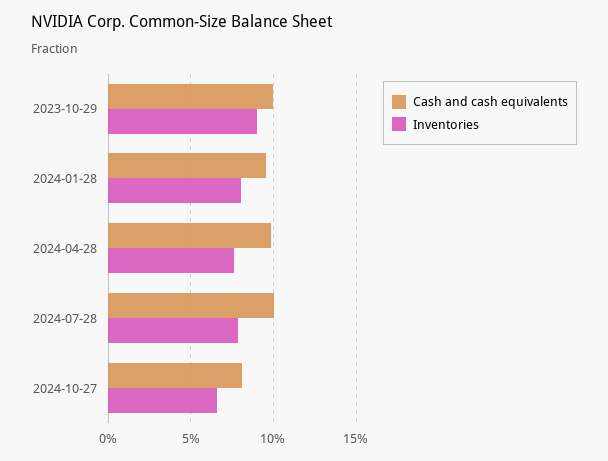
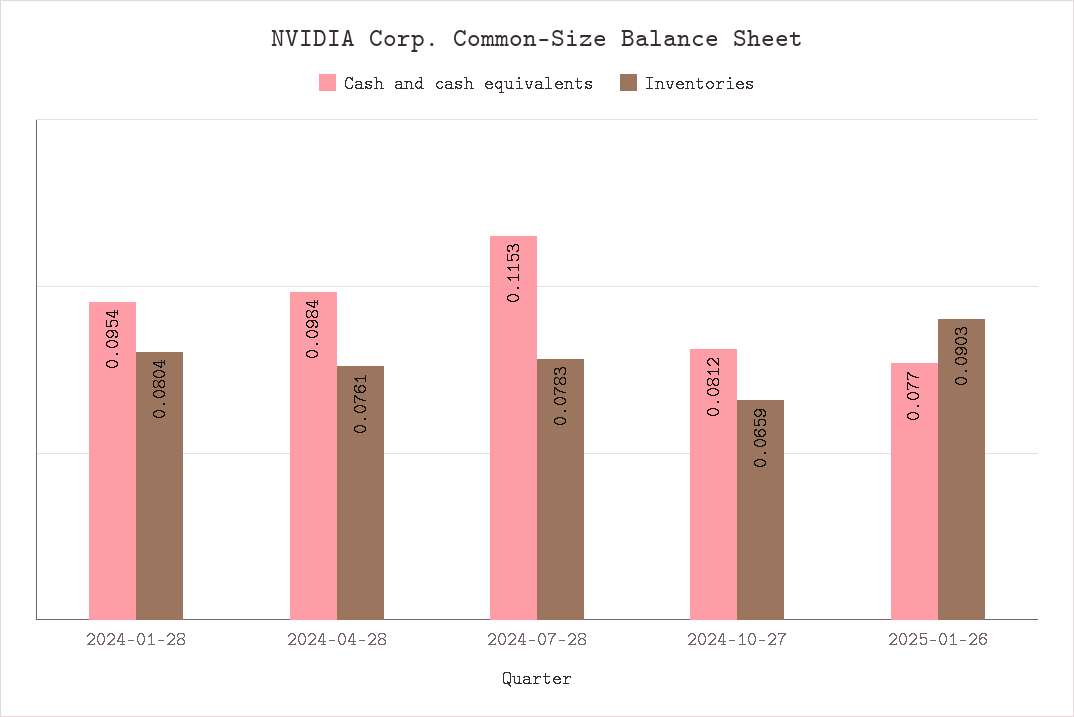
Cash and cash equivalents, 2023-10-29: 0.1 -> none
Inventories, 2023-10-29: 0.09 -> none
Cash and cash equivalents, 2024-07-28: 0.1 -> 0.1153
Cash and cash equivalents, 2025-01-26: none -> 0.077
Inventories, 2025-01-26: none -> 0.0903

